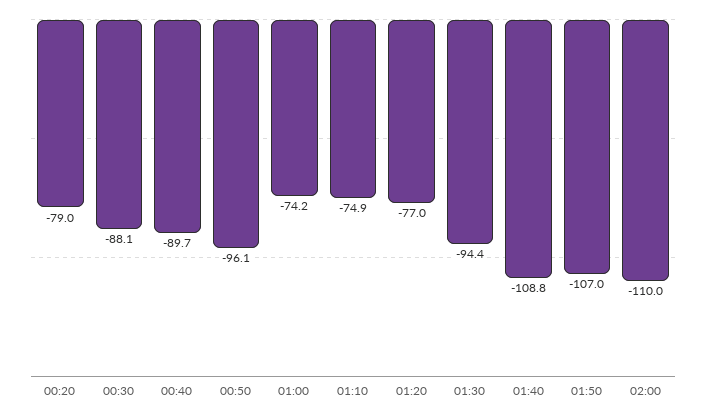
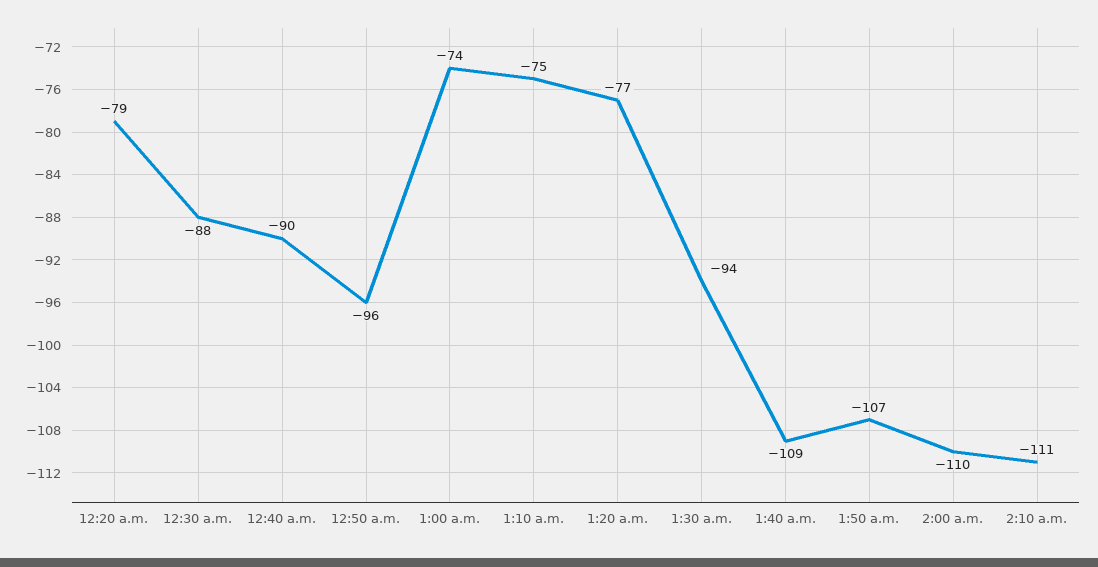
2:10 a.m.: none -> -111

